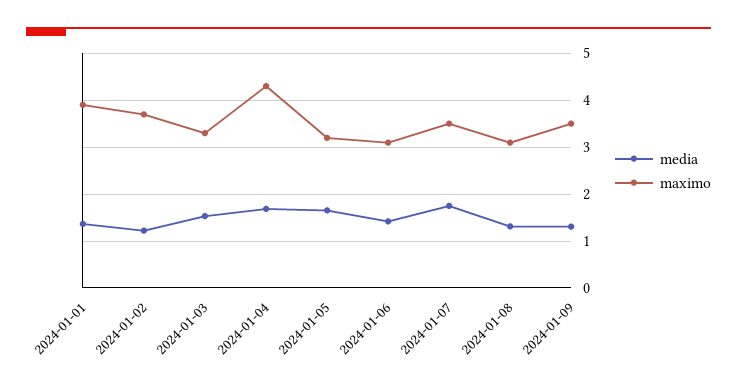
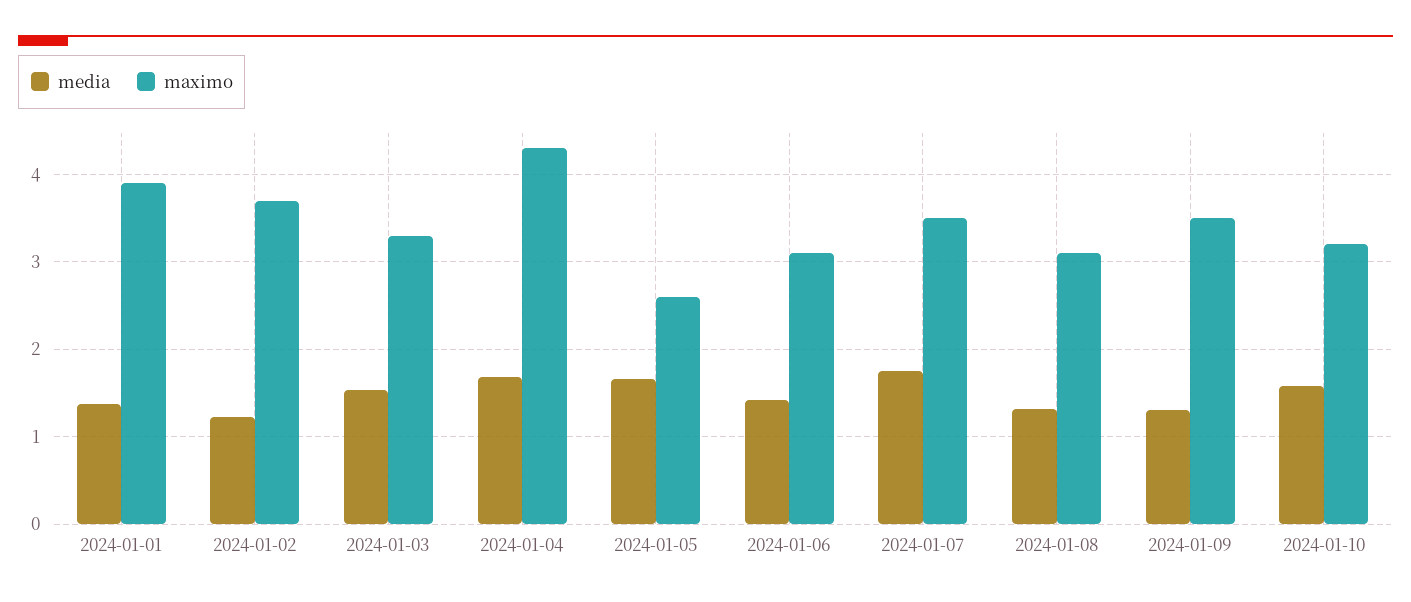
maximo, 2024-01-05: 3.2 -> 2.6
media, 2024-01-10: none -> 1.6
maximo, 2024-01-10: none -> 3.2

